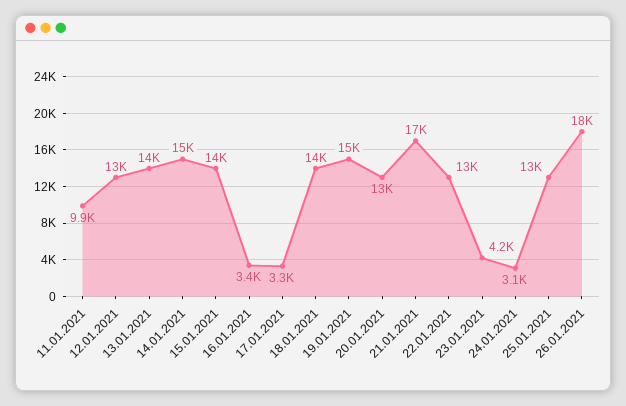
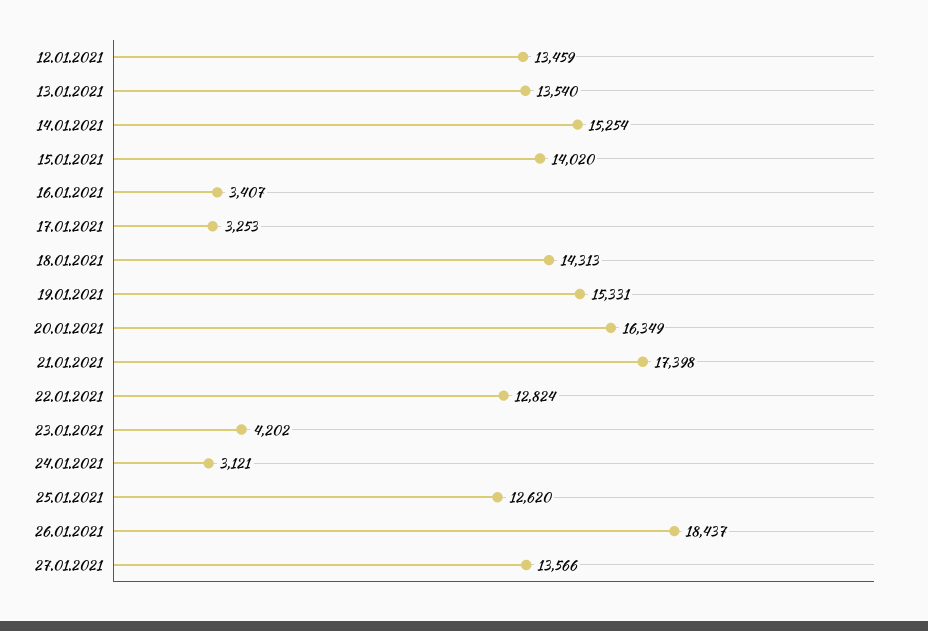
11.01.2021: 9900 -> none
20.01.2021: 13000 -> 16349
27.01.2021: none -> 13566

